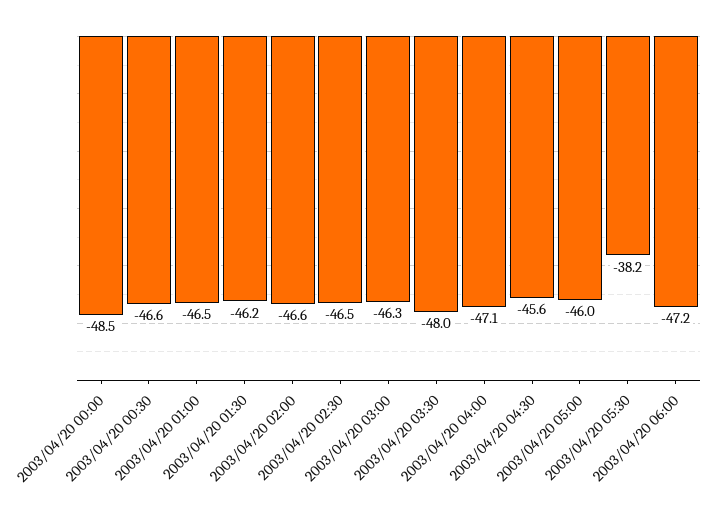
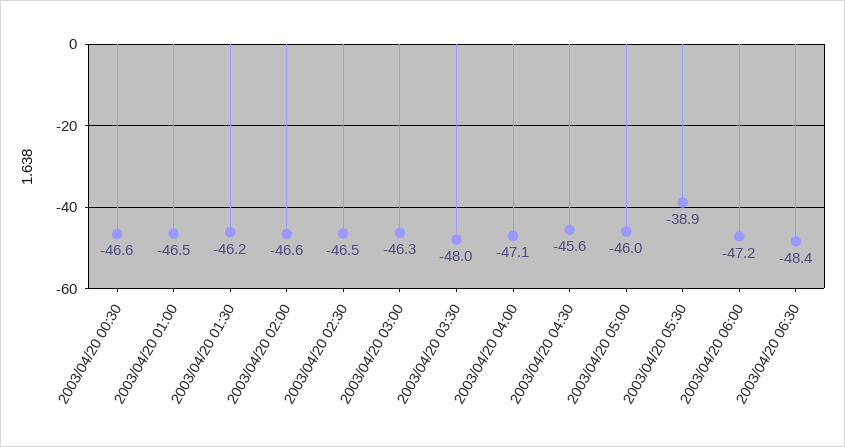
2003/04/20 00:00: -48.5 -> none
2003/04/20 05:30: -38.2 -> -38.9
2003/04/20 06:30: none -> -48.4

